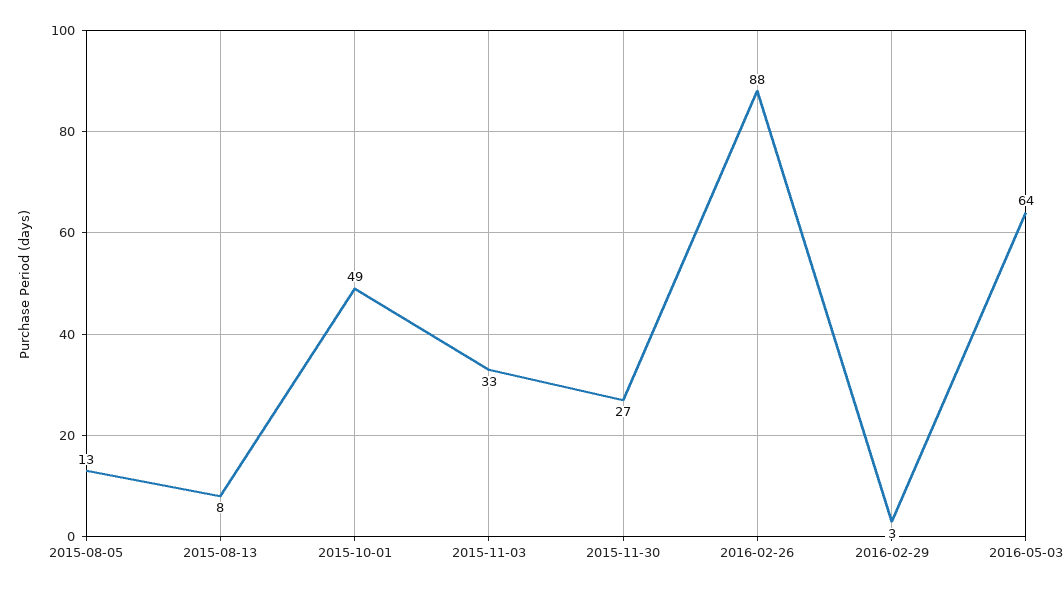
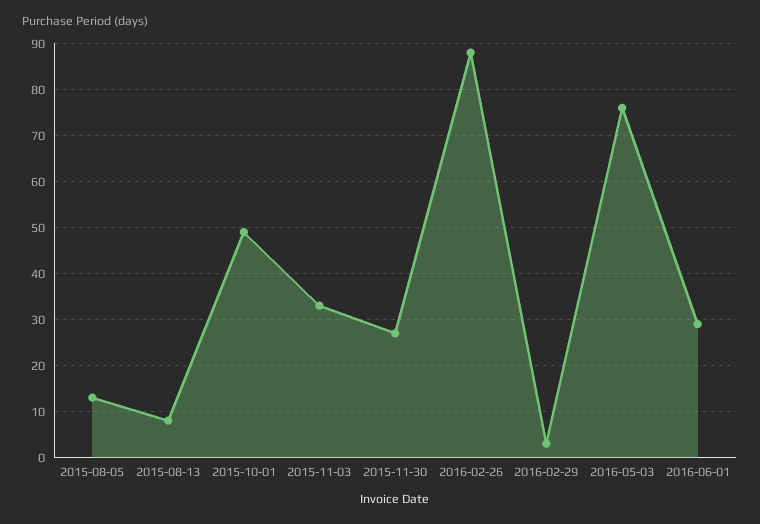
2016-05-03: 64 -> 75
2016-06-01: none -> 30

